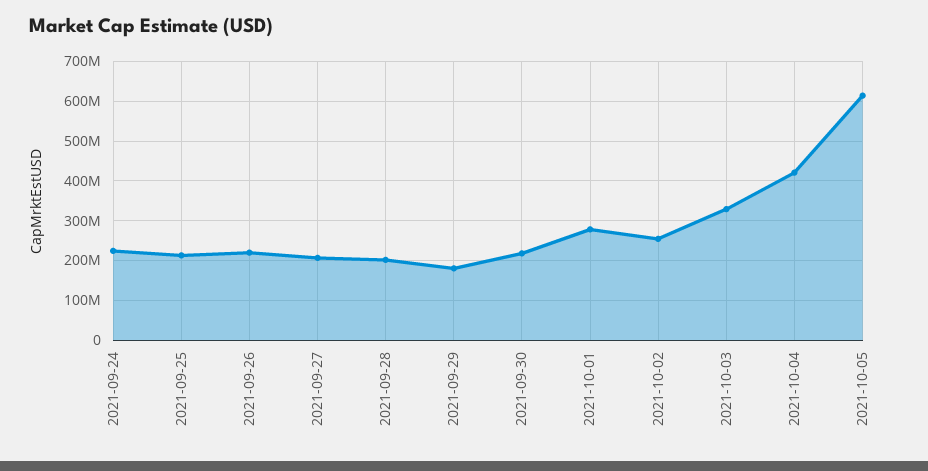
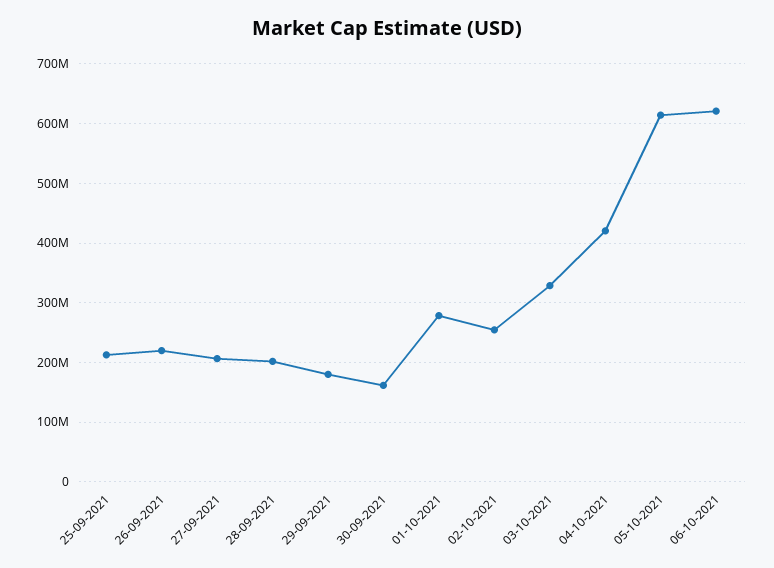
2021-09-24: 220000000 -> none
2021-09-30: 220000000 -> 160000000
06-10-2021: none -> 620000000

